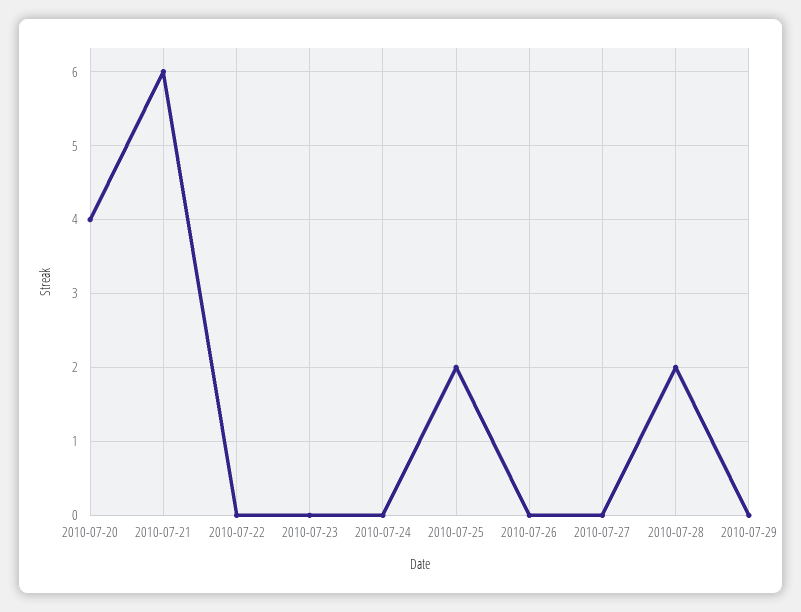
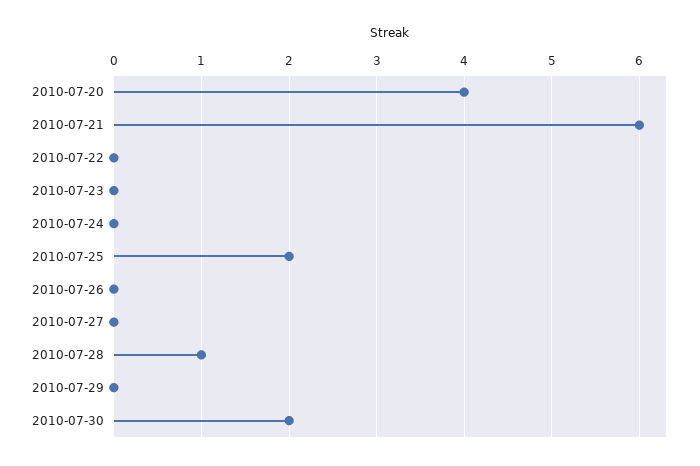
2010-07-28: 2 -> 1
2010-07-30: none -> 2

